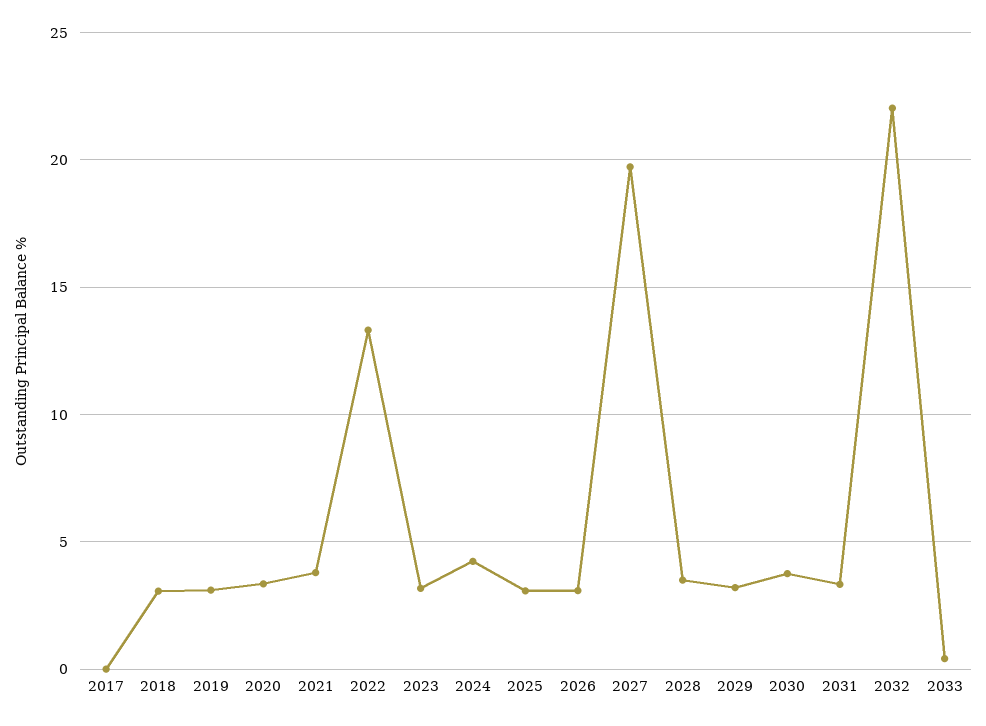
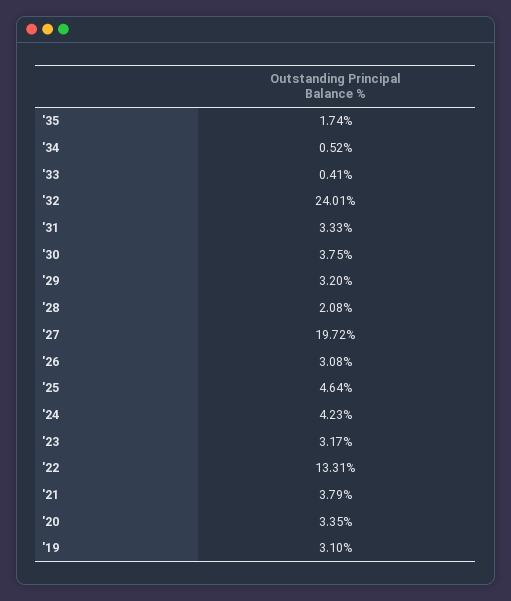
2017: 0 -> none
2018: 3 -> none
2025: 3 -> 4.64
2028: 3.5 -> 2.08
2032: 22 -> 24.01
'35: none -> 1.74
'34: none -> 0.52

